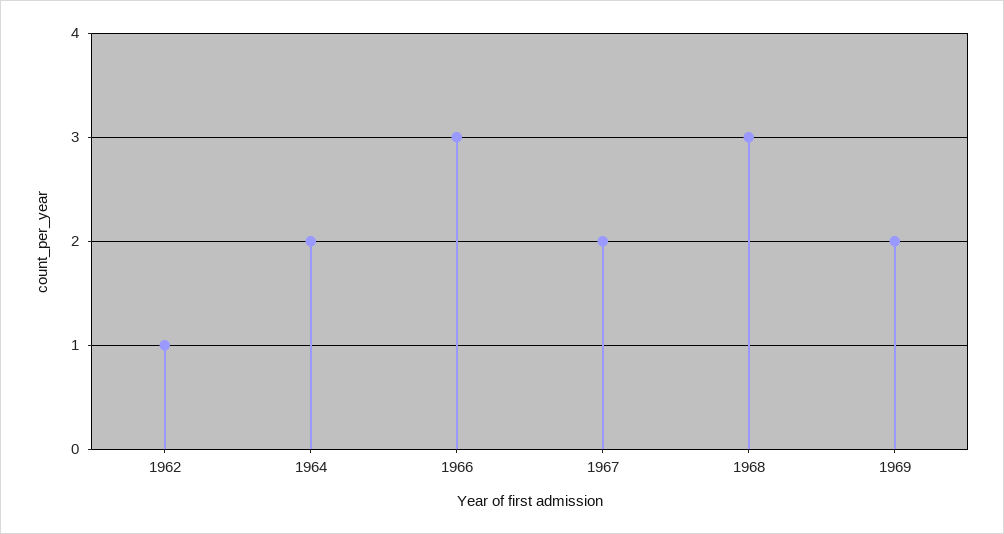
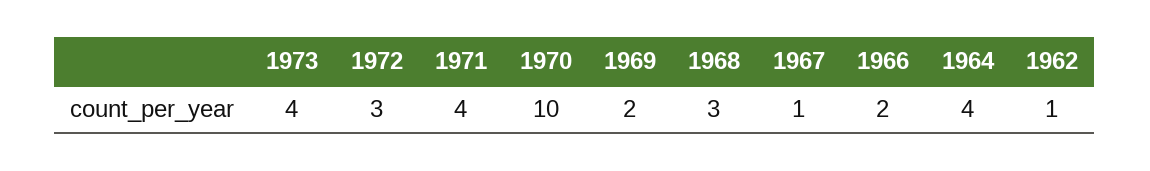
1964: 2 -> 4
1966: 3 -> 2
1967: 2 -> 1
1973: none -> 4
1972: none -> 3
1971: none -> 4
1970: none -> 10

